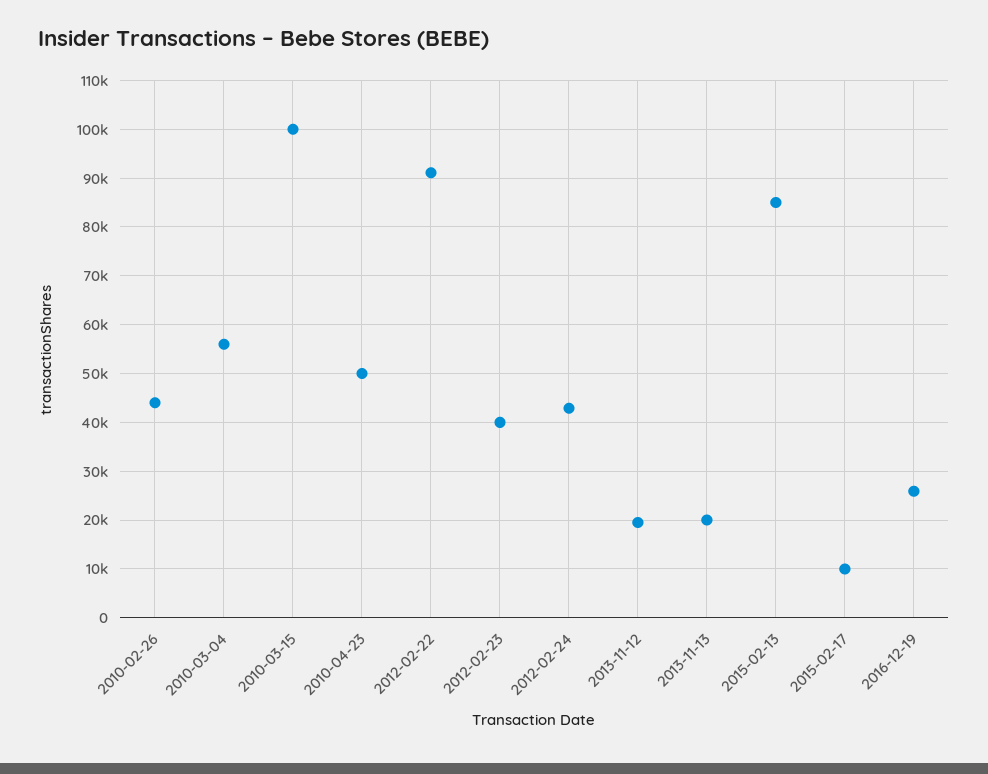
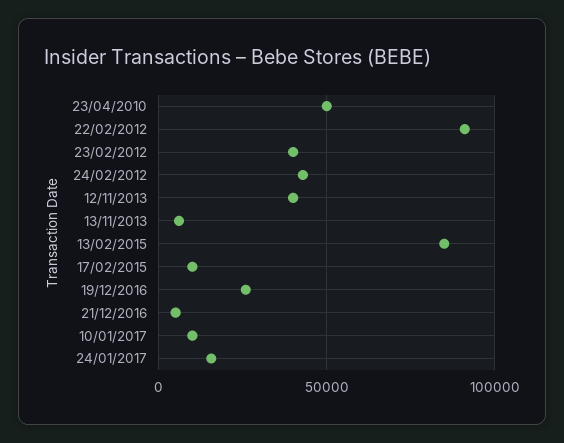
2010-02-26: 44000 -> none
2010-03-04: 56000 -> none
2010-03-15: 100000 -> none
2013-11-12: 20000 -> 40000
2013-11-13: 20000 -> 5000
21/12/2016: none -> 5000
10/01/2017: none -> 10000
24/01/2017: none -> 15000

